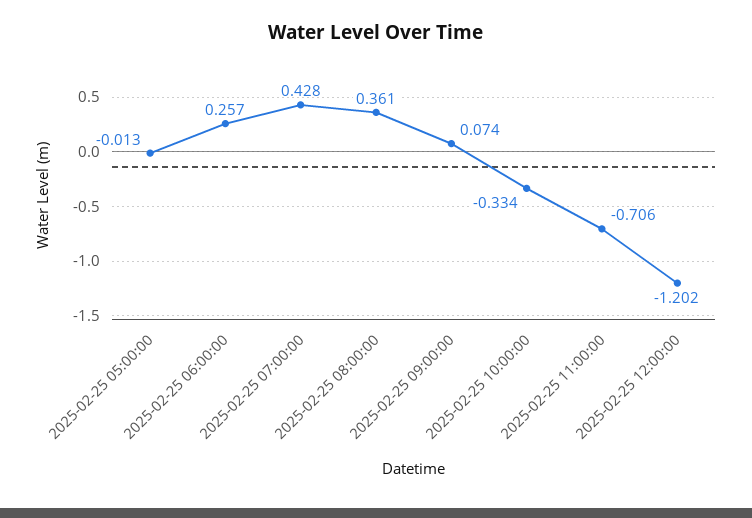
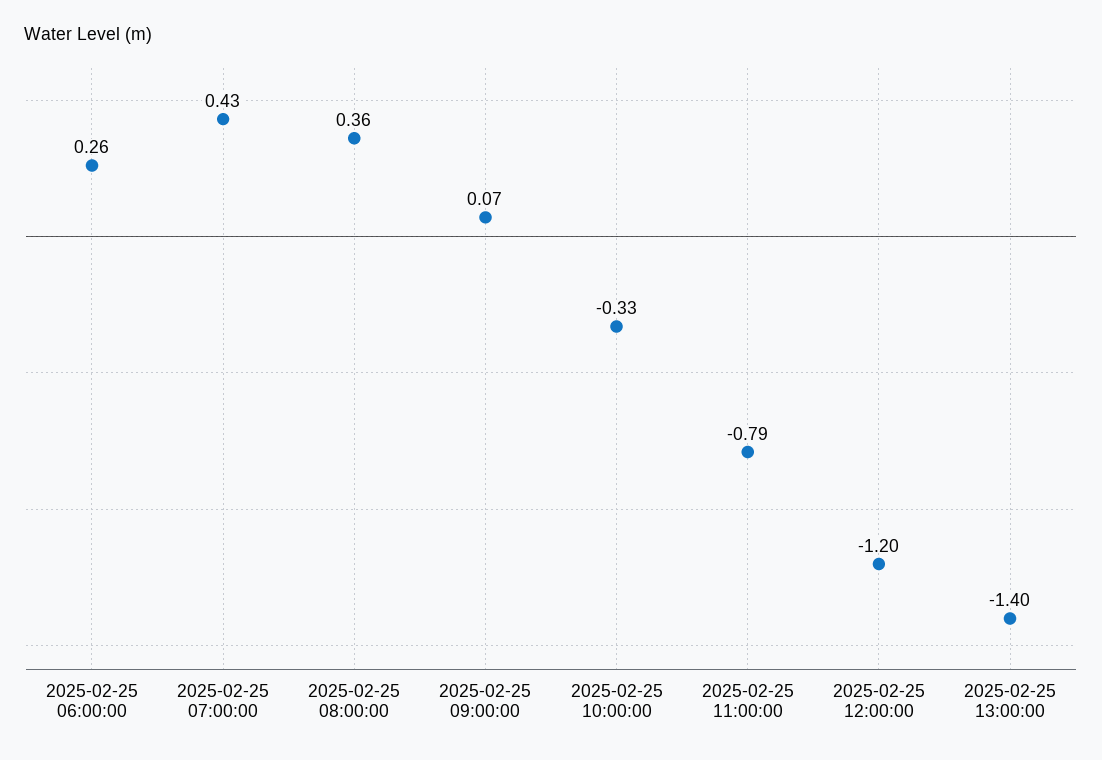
2025-02-25 05:00:00: -0.013 -> none
2025-02-25 11:00:00: -0.706 -> -0.79
2025-02-25 13:00:00: none -> -1.4

